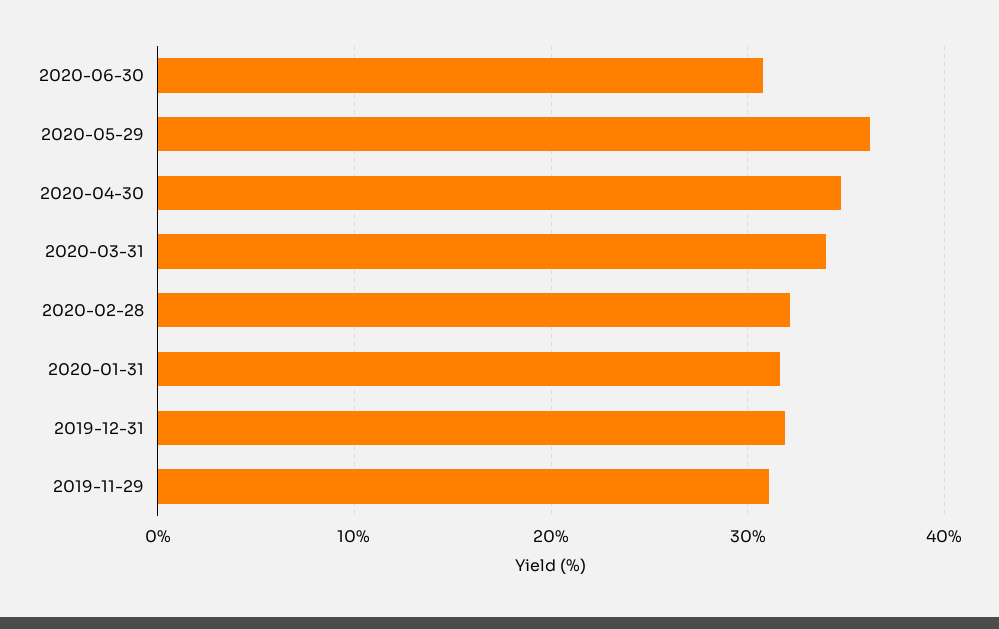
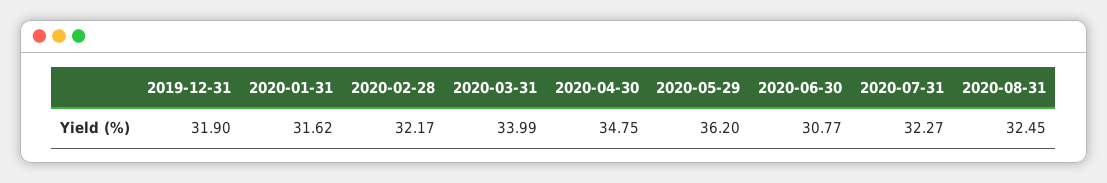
2019-11-29: 31 -> none
2020-07-31: none -> 32.27
2020-08-31: none -> 32.45

